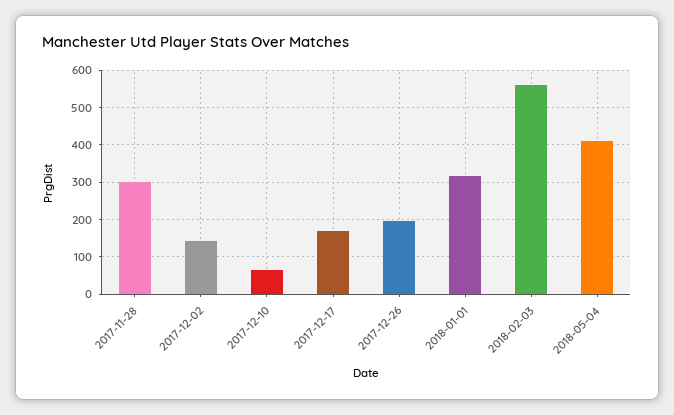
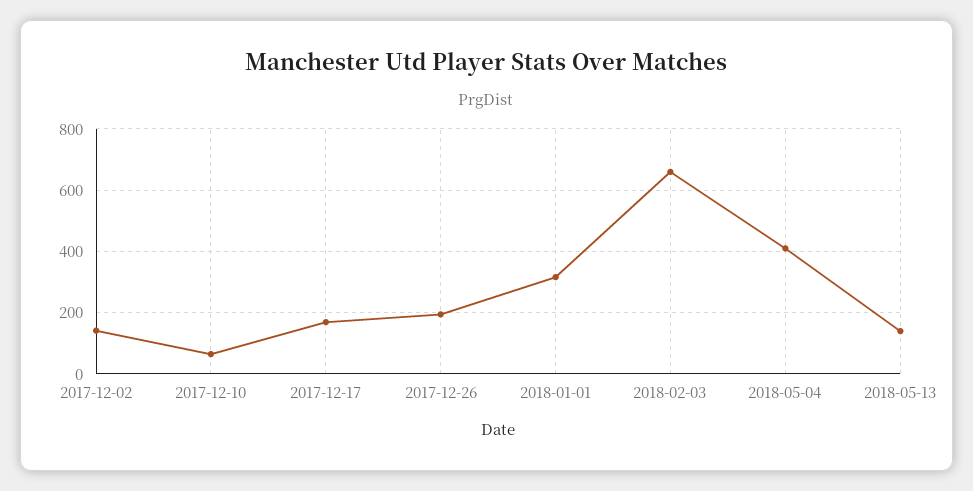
2017-11-28: 300 -> none
2018-02-03: 560 -> 660
2018-05-13: none -> 140

